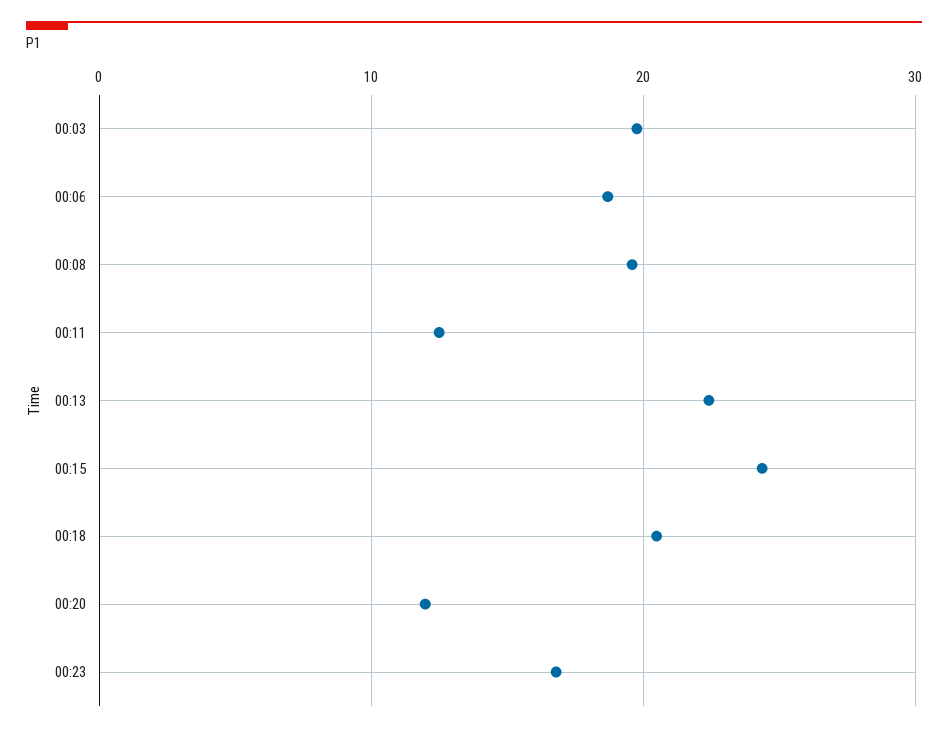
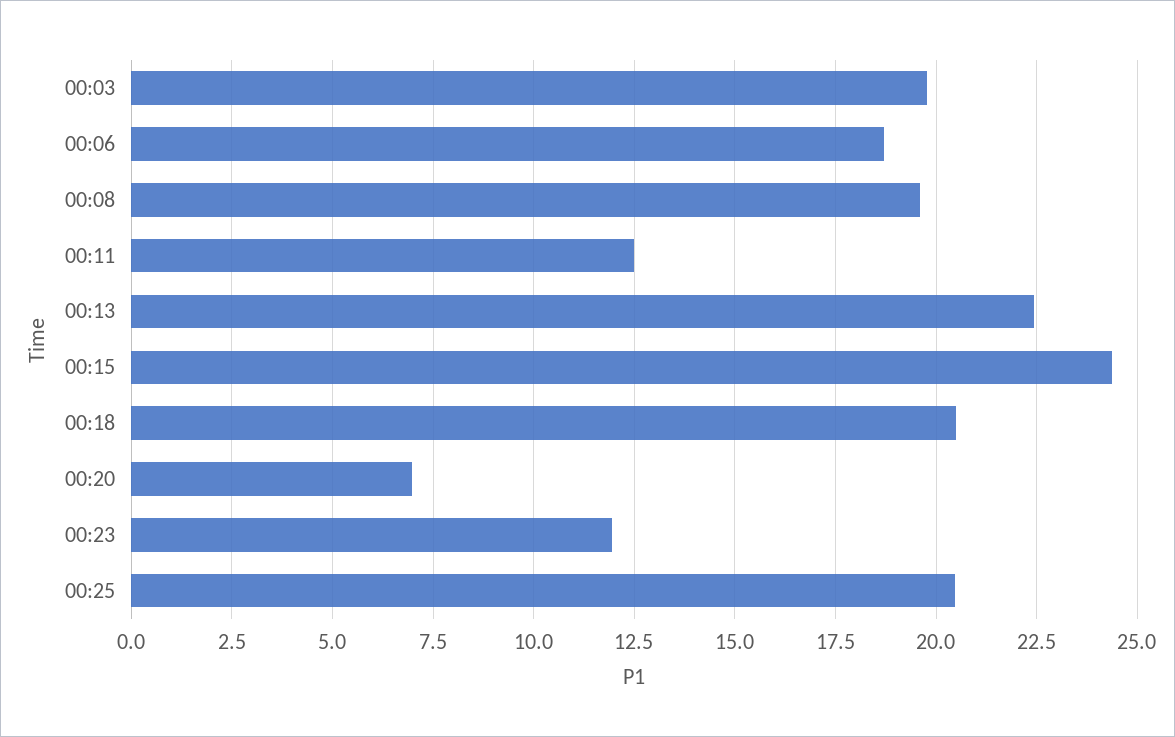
00:20: 12 -> 7
00:23: 17 -> 12
00:25: none -> 20.5

